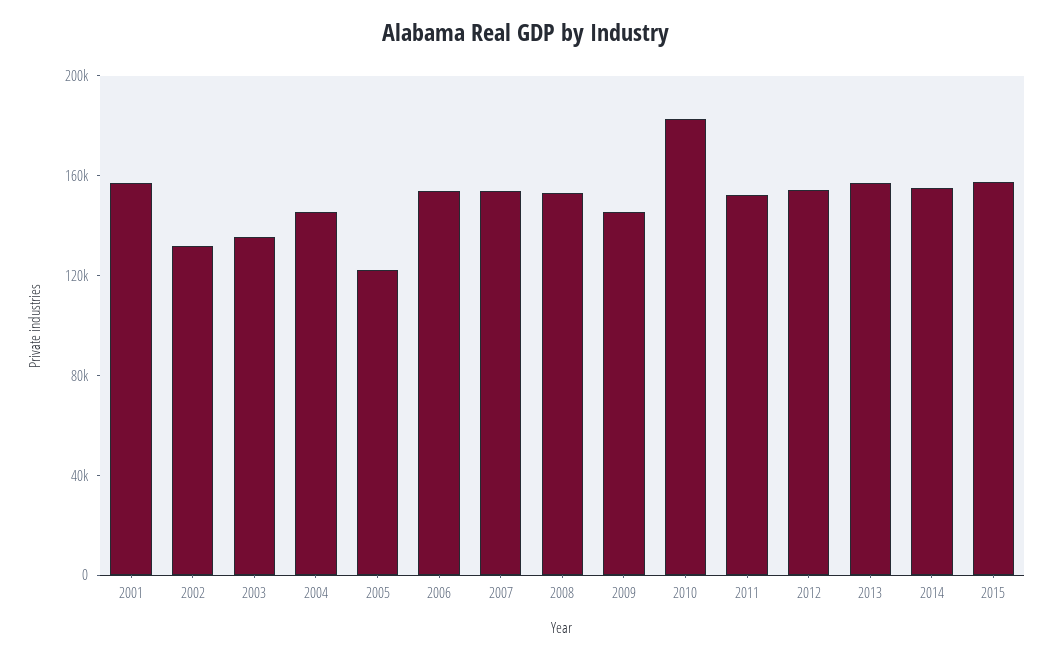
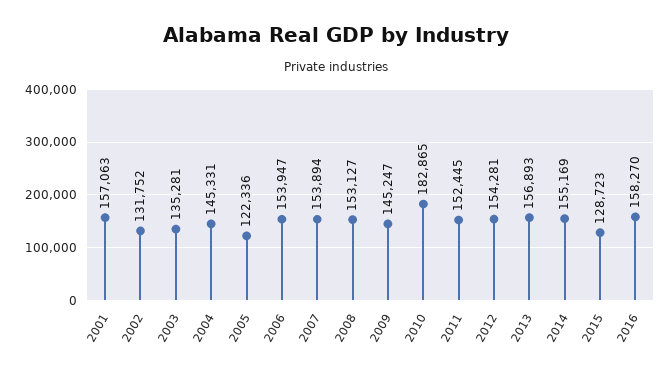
2015: 160000 -> 128723
2016: none -> 158270

